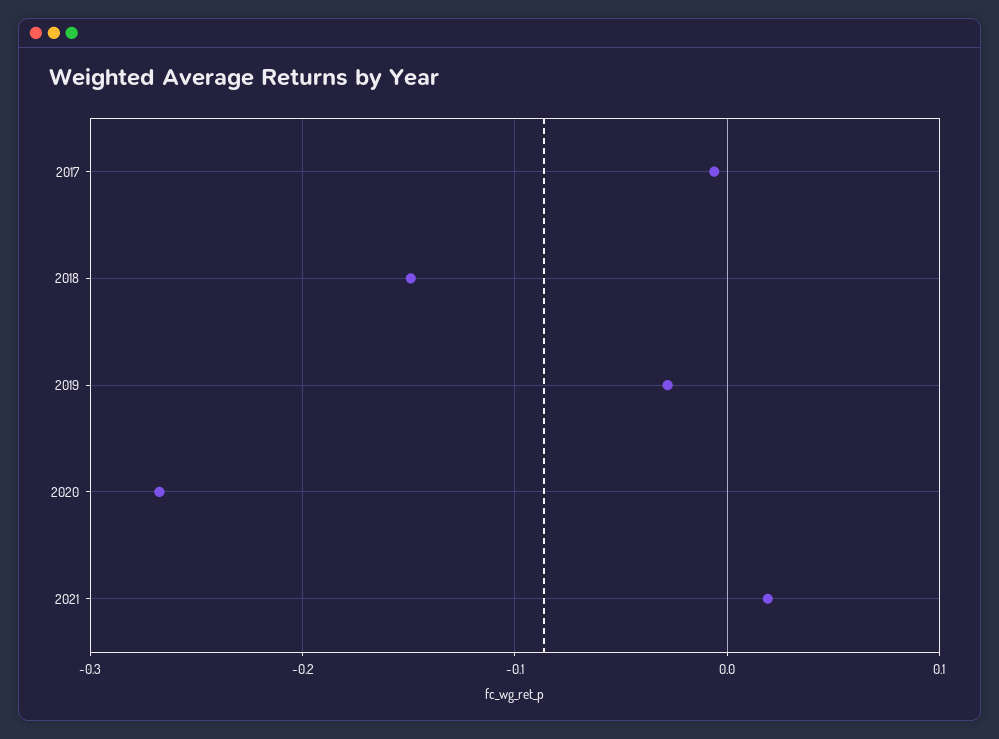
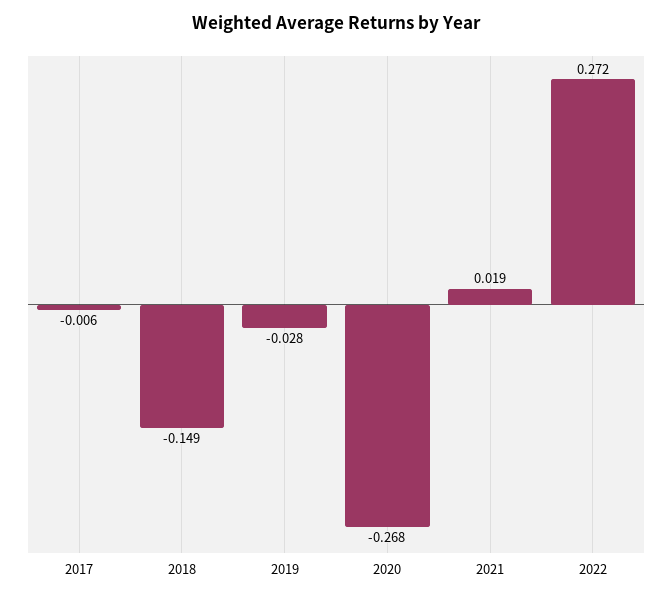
2022: none -> 0.272

